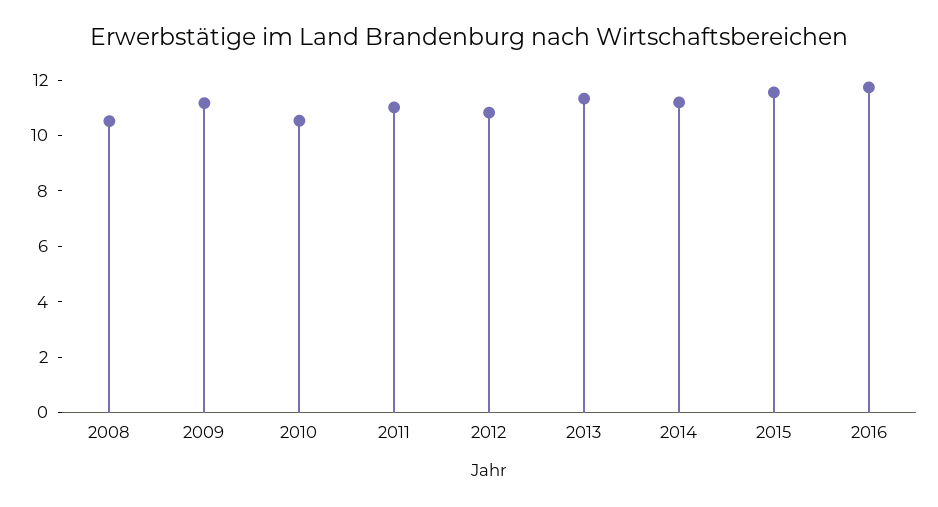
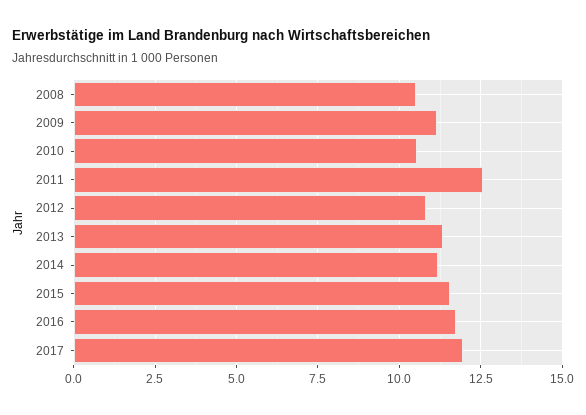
2011: 11 -> 12.5
2017: none -> 12

